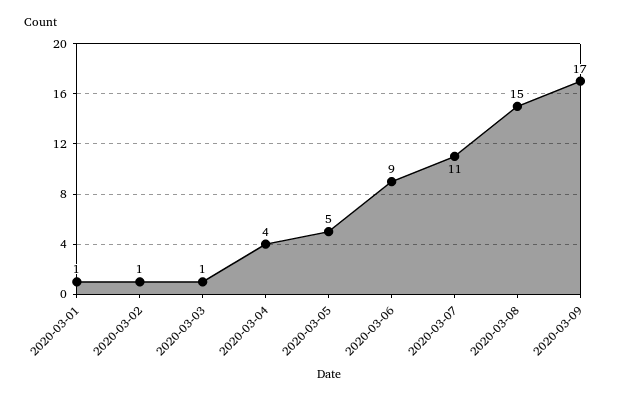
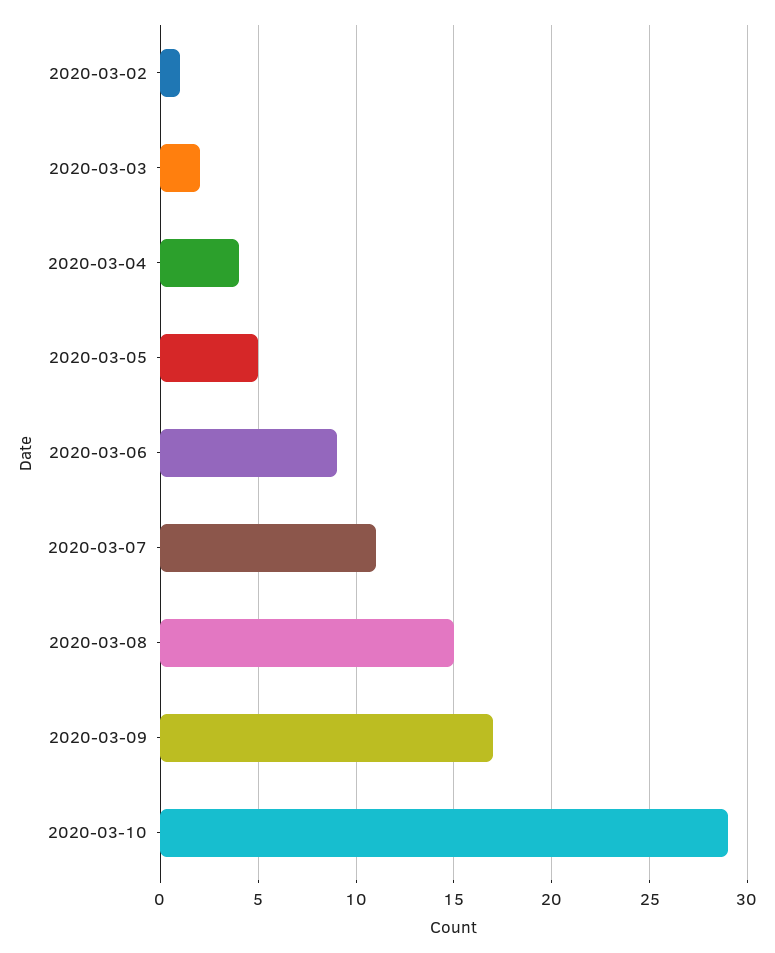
2020-03-01: 1 -> none
2020-03-03: 1 -> 2
2020-03-10: none -> 29

